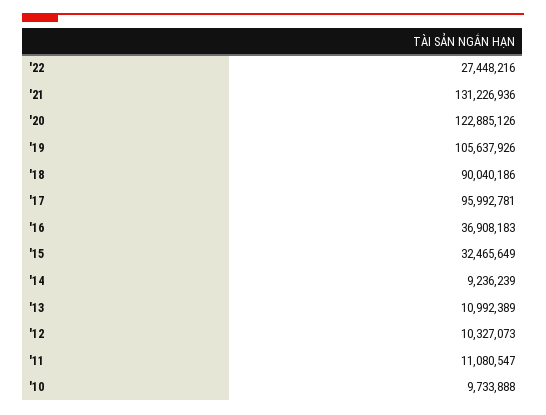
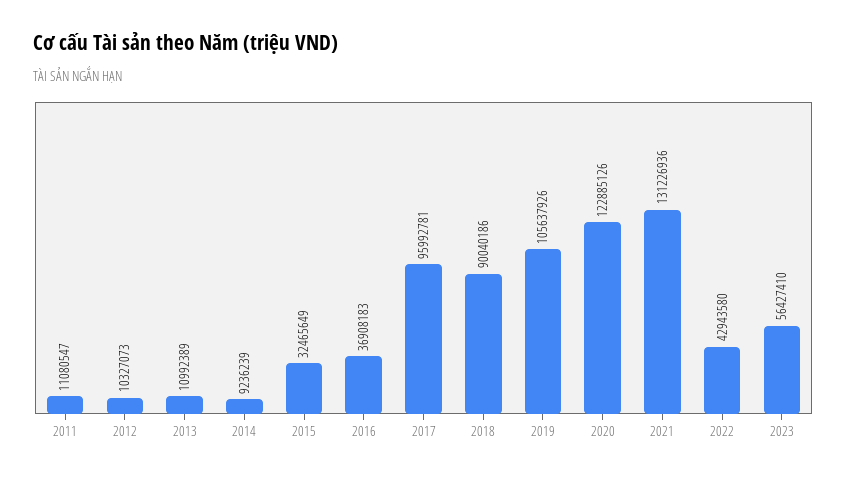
'22: 27448216 -> 42943580
'10: 9733888 -> none
2023: none -> 56427410

